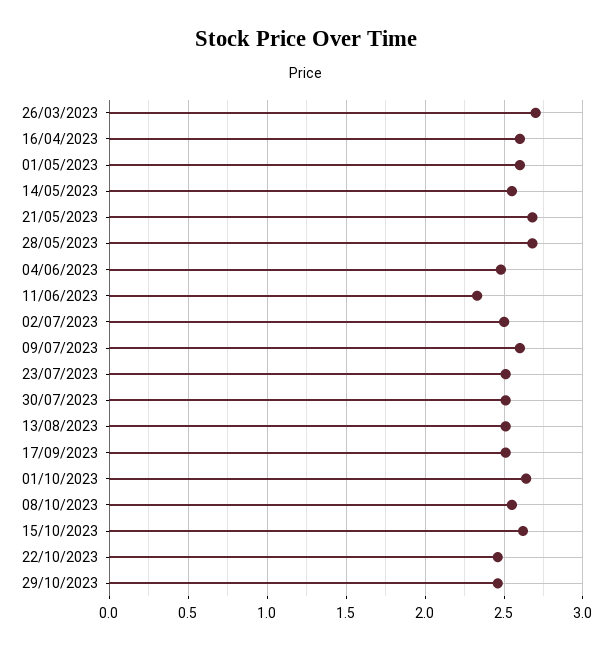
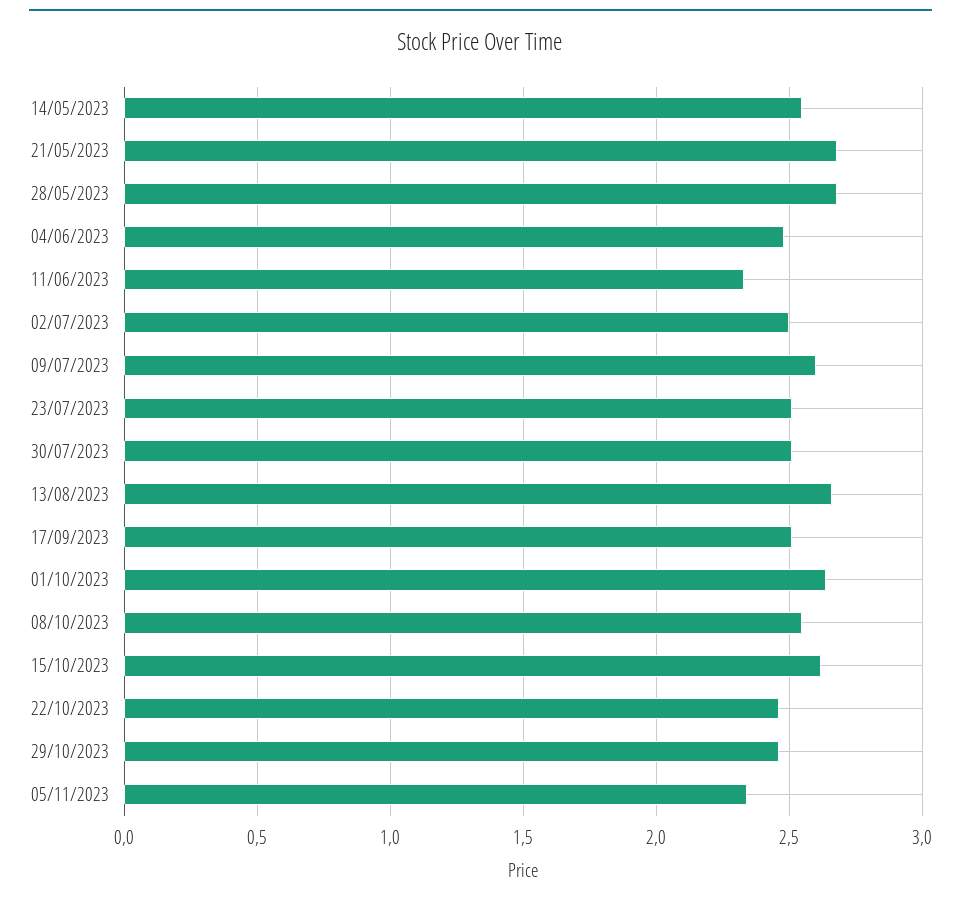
26/03/2023: 2.7 -> none
16/04/2023: 2.6 -> none
01/05/2023: 2.6 -> none
13/08/2023: 2.5 -> 2.65
05/11/2023: none -> 2.35

